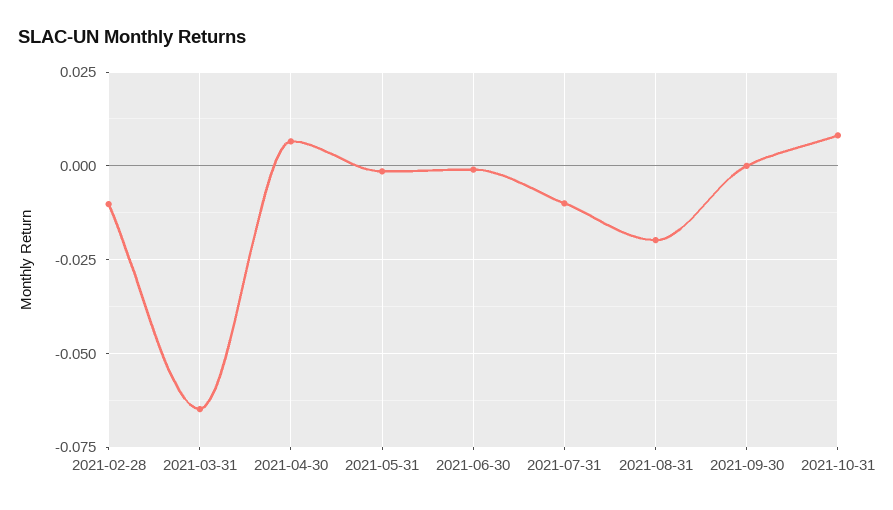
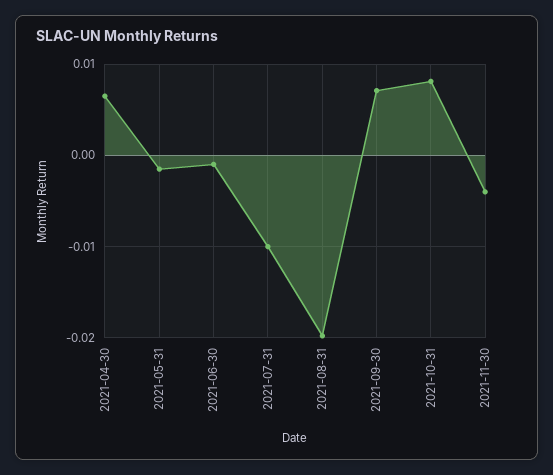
2021-02-28: -0.01 -> none
2021-03-31: -0.065 -> none
2021-09-30: 0 -> 0.007
2021-11-30: none -> -0.004

